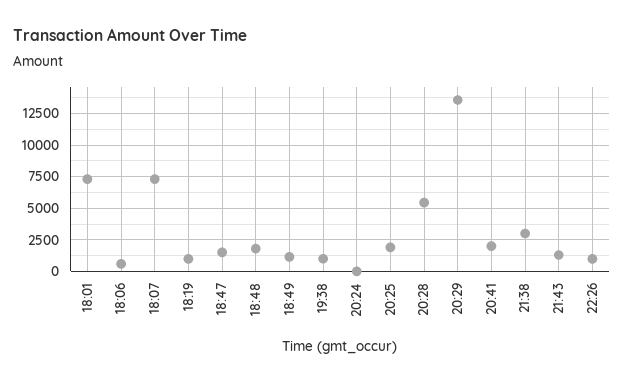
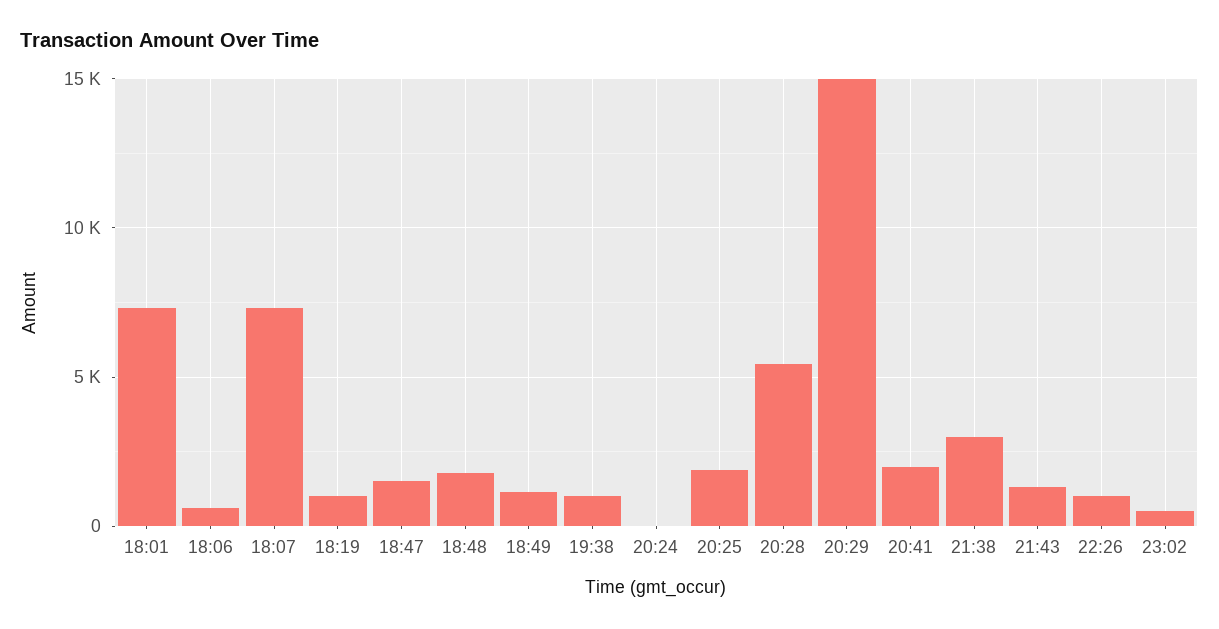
20:29: 13500 -> 15000
23:02: none -> 500

